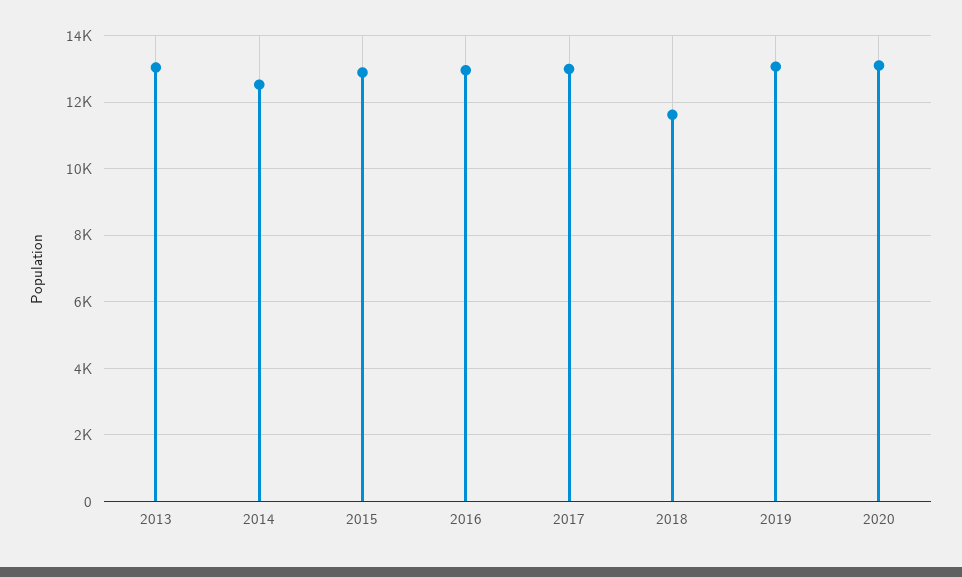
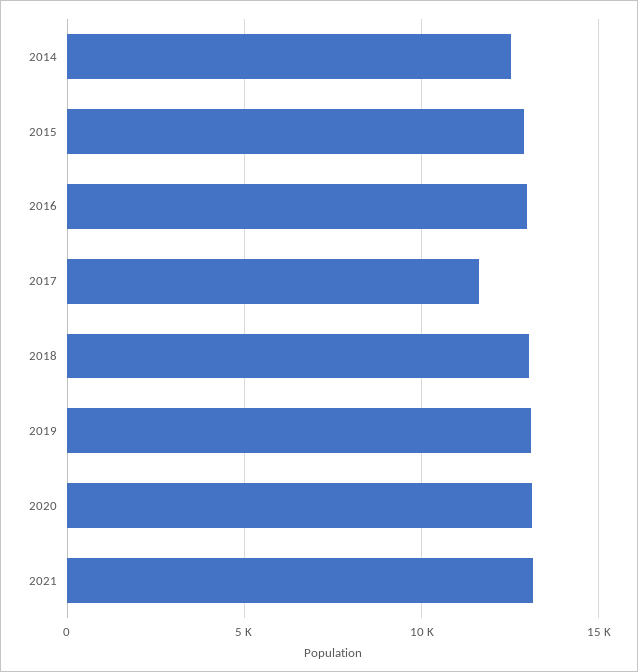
2013: 13000 -> none
2017: 13000 -> 11500
2018: 11600 -> 13000
2021: none -> 13000

